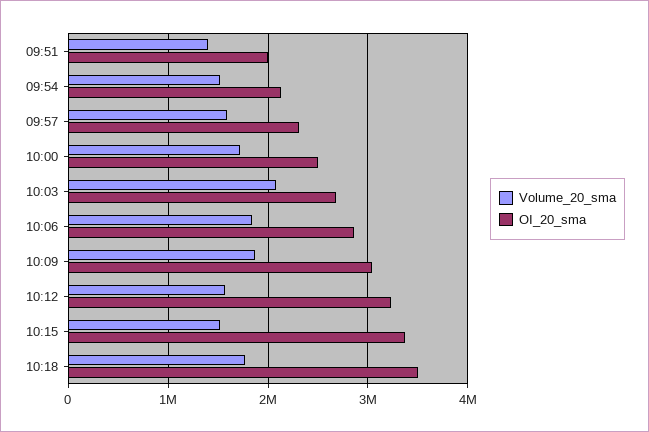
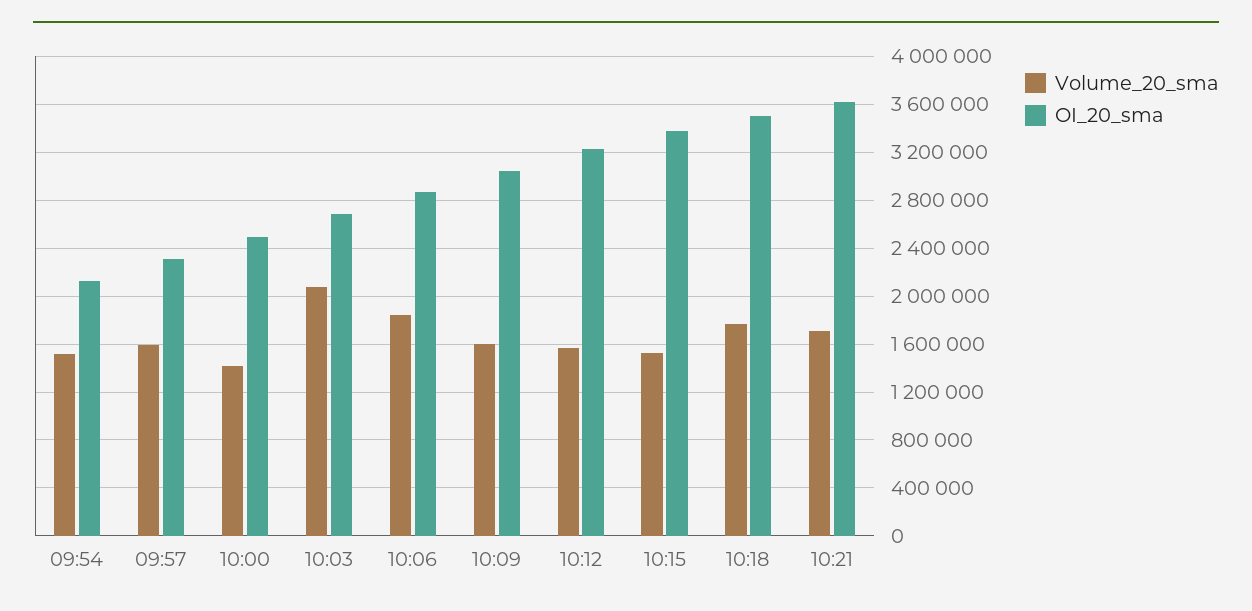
Volume_20_sma, 09:51: 1400000 -> none
OI_20_sma, 09:51: 2000000 -> none
Volume_20_sma, 10:00: 1700000 -> 1400000
Volume_20_sma, 10:09: 1900000 -> 1600000
Volume_20_sma, 10:21: none -> 1700000
OI_20_sma, 10:21: none -> 3600000

